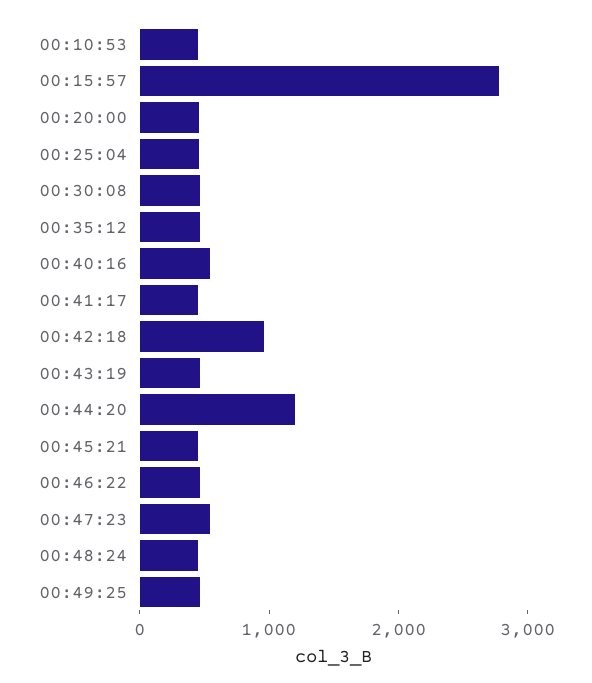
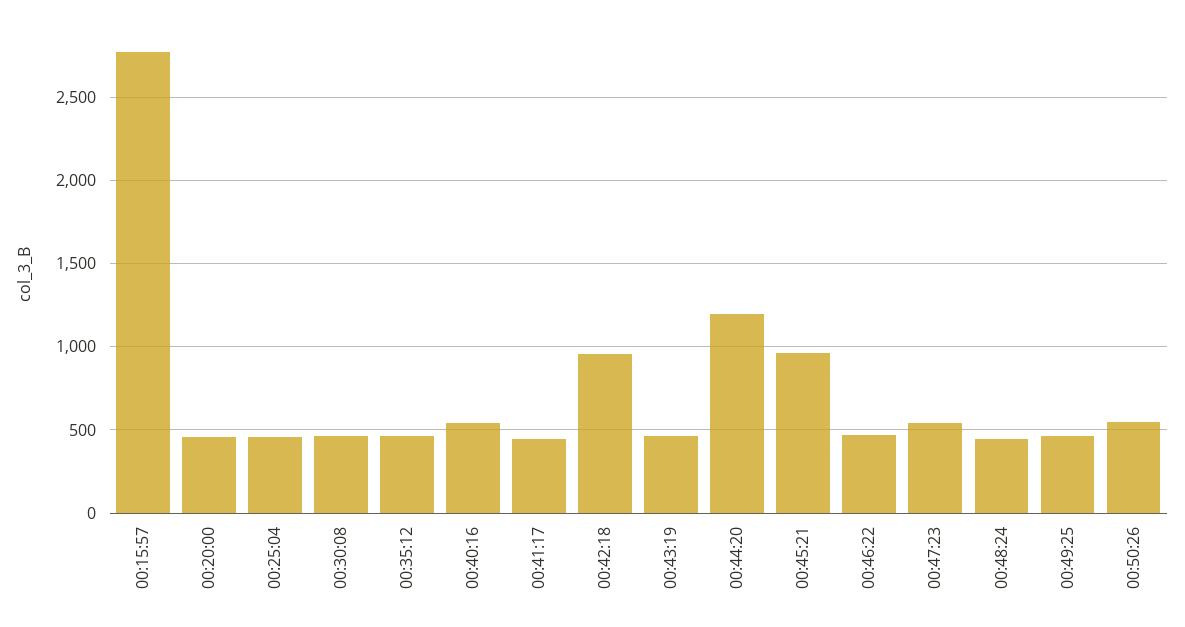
00:10:53: 400 -> none
00:45:21: 400 -> 950
00:50:26: none -> 550

